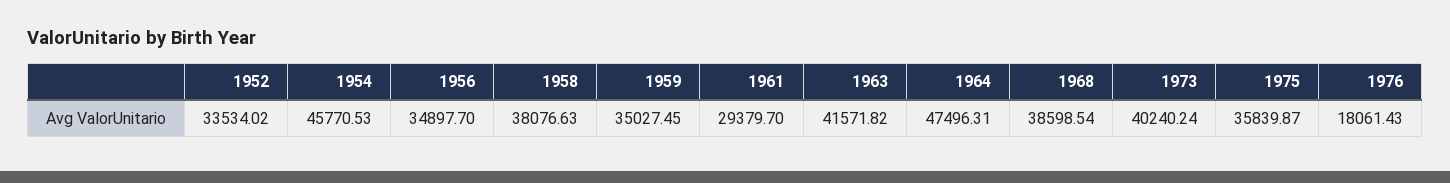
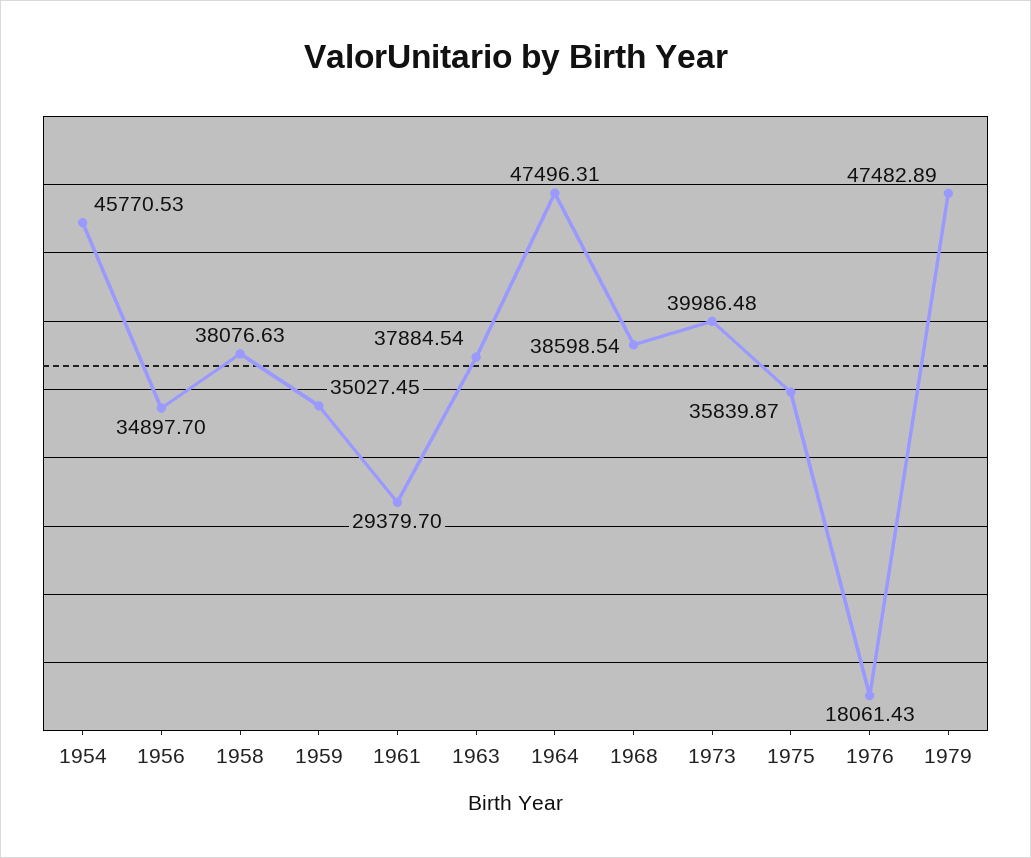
1952: 33534.02 -> none
1963: 41571.82 -> 37884.54
1973: 40240.24 -> 39986.48
1979: none -> 47482.89

